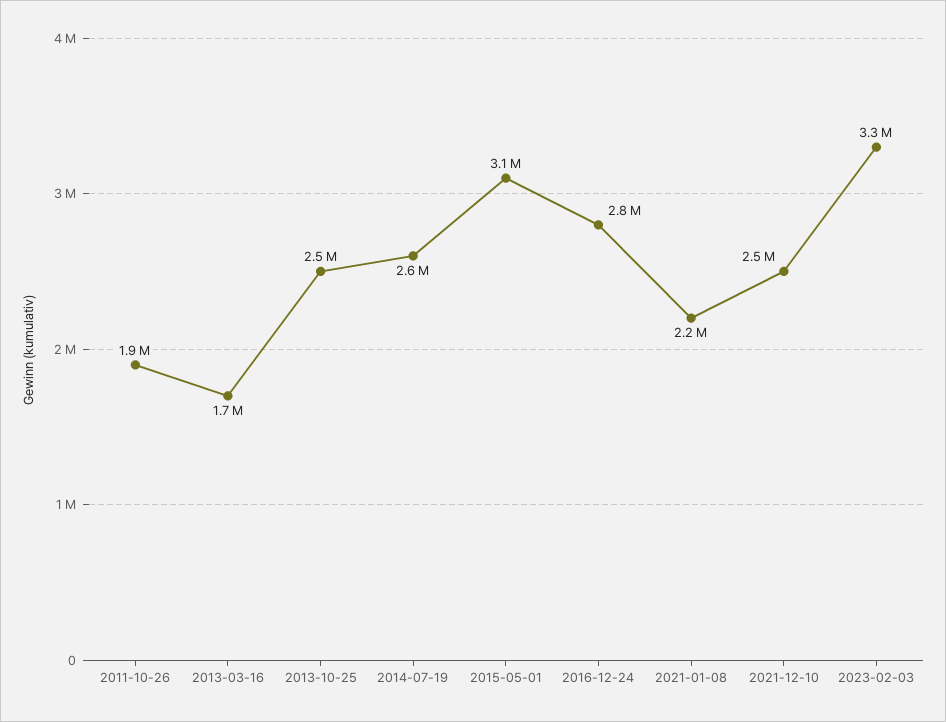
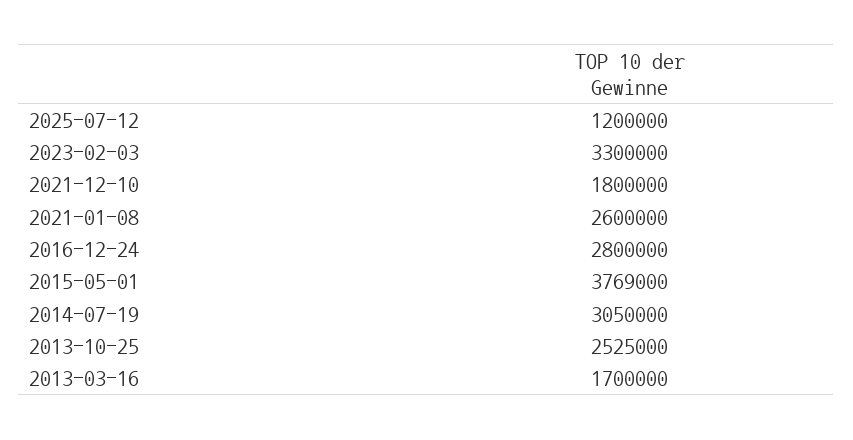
2011-10-26: 1900000 -> none
2014-07-19: 2600000 -> 3050000
2015-05-01: 3100000 -> 3769000
2021-01-08: 2200000 -> 2600000
2021-12-10: 2500000 -> 1800000
2025-07-12: none -> 1200000

